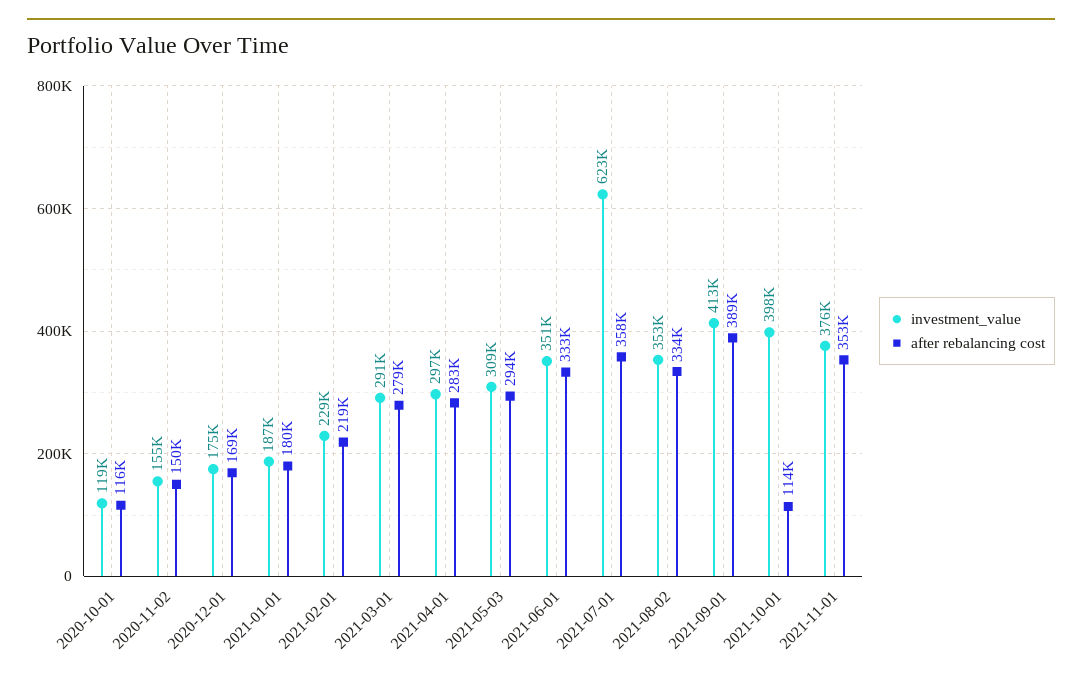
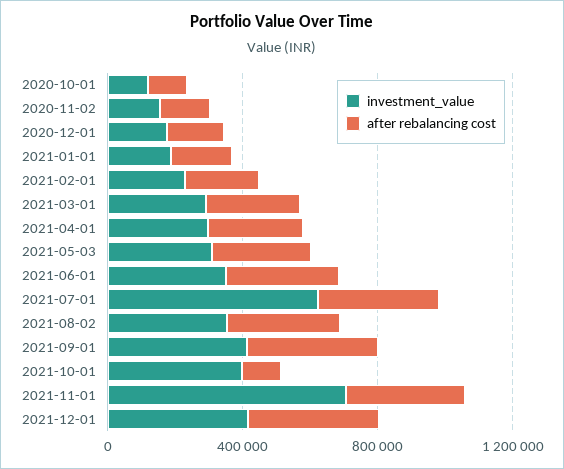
investment_value, 2021-11-01: 376000 -> 700000
investment_value, 2021-12-01: none -> 400000
after rebalancing cost, 2021-12-01: none -> 400000

